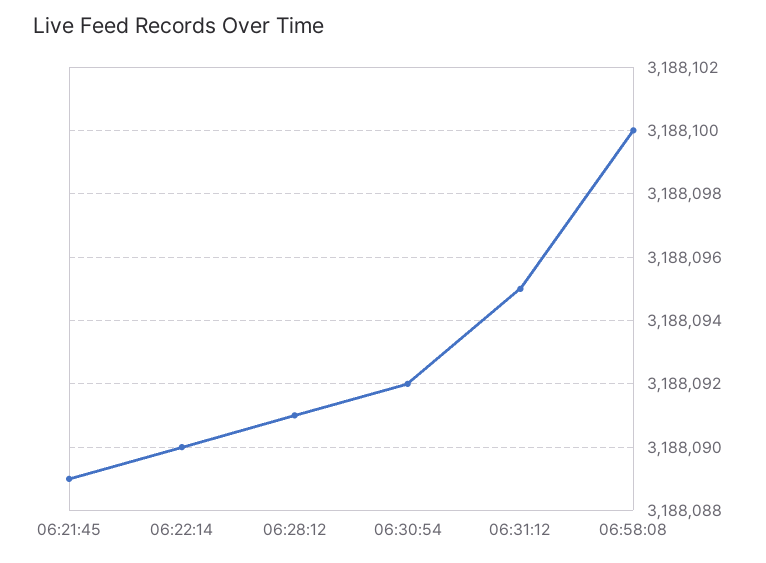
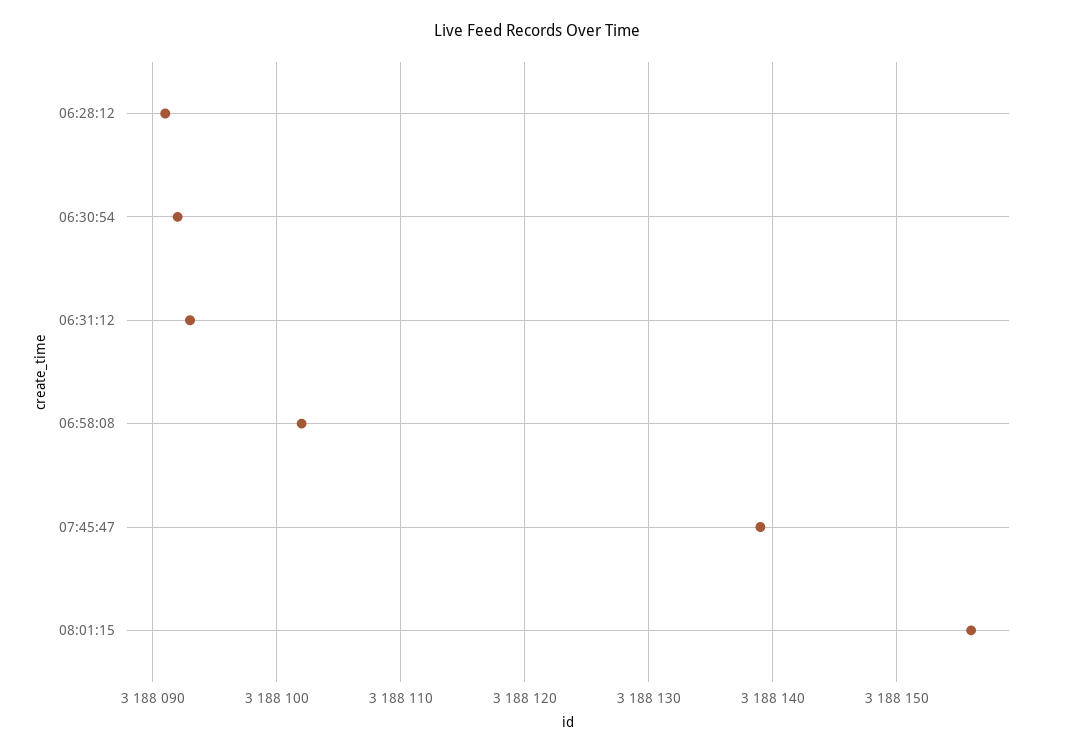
06:21:45: 3188089 -> none
06:22:14: 3188090 -> none
06:31:12: 3188095 -> 3188093
06:58:08: 3188100 -> 3188102
07:45:47: none -> 3188139
08:01:15: none -> 3188156

